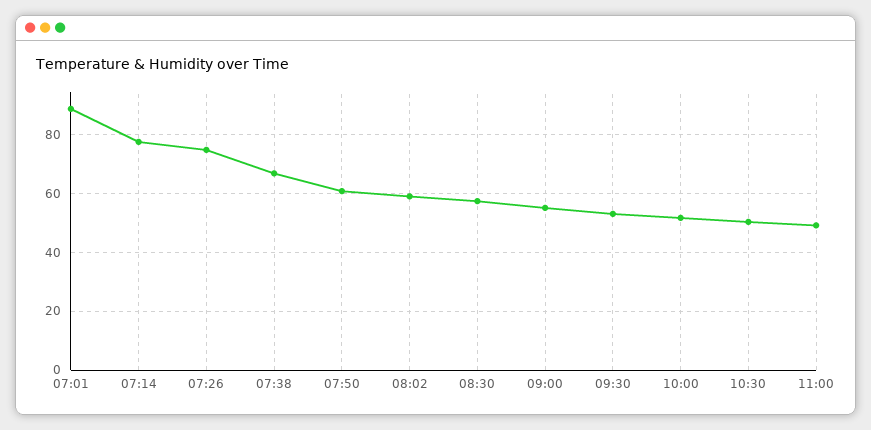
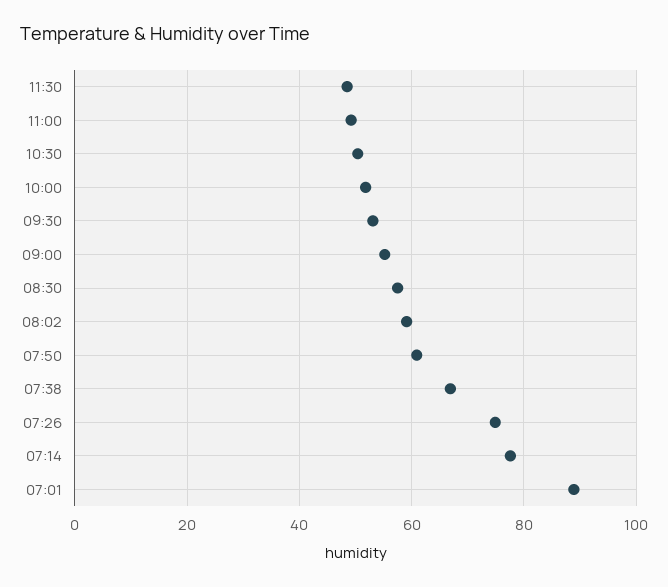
11:30: none -> 48

